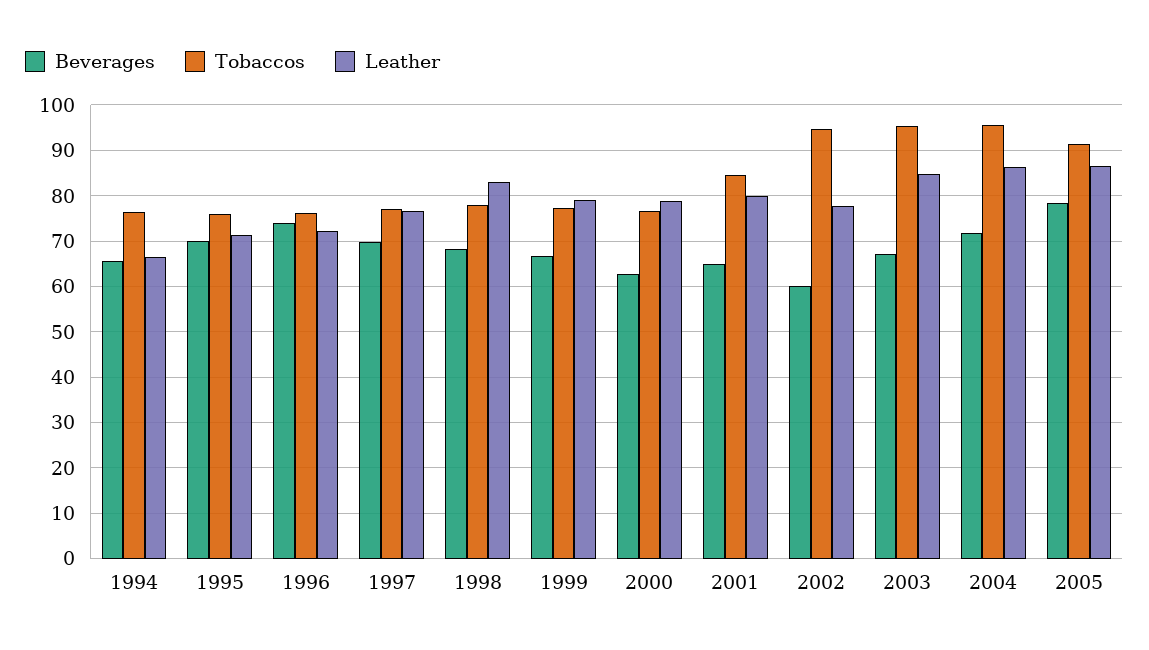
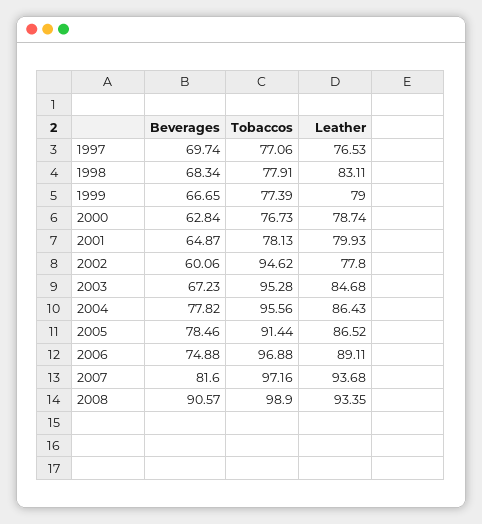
Beverages, 1994: 66 -> none
Tobaccos, 1994: 76 -> none
Leather, 1994: 66 -> none
Beverages, 1995: 70 -> none
Tobaccos, 1995: 76 -> none
Leather, 1995: 72 -> none
Beverages, 1996: 74 -> none
Tobaccos, 1996: 76 -> none
Leather, 1996: 72 -> none
Tobaccos, 2001: 84 -> 78.13
Beverages, 2004: 72 -> 77.82
Beverages, 2006: none -> 74.88
Tobaccos, 2006: none -> 96.88
Leather, 2006: none -> 89.11
Beverages, 2007: none -> 81.6
Tobaccos, 2007: none -> 97.16
Leather, 2007: none -> 93.68
Beverages, 2008: none -> 90.57
Tobaccos, 2008: none -> 98.9
Leather, 2008: none -> 93.35

